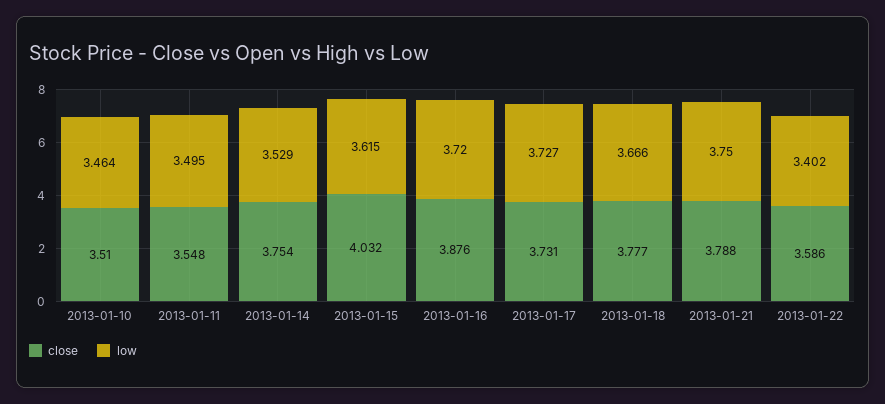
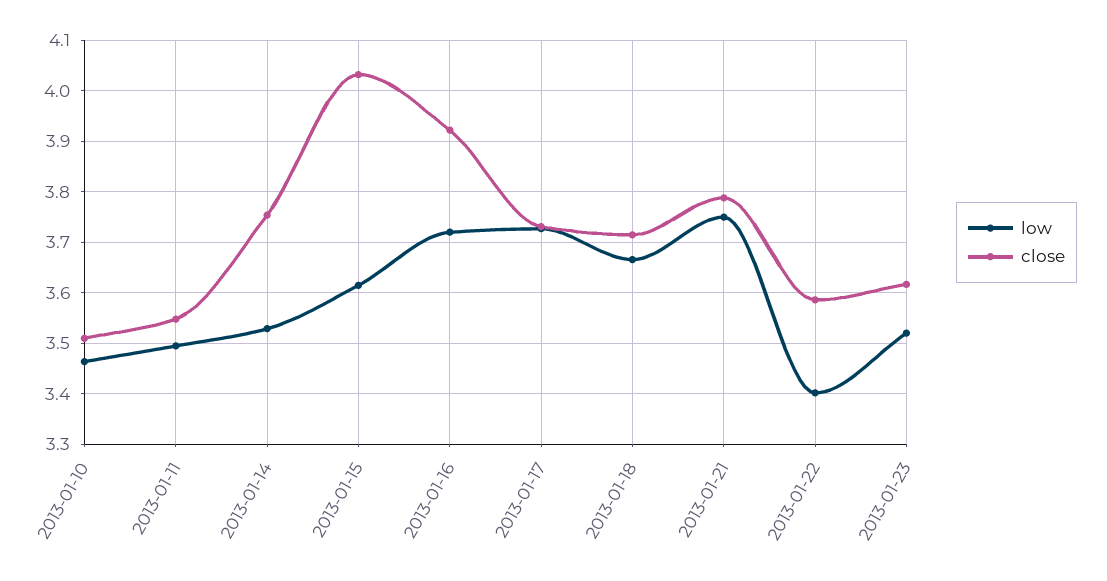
close, 2013-01-16: 3.876 -> 3.92
close, 2013-01-18: 3.777 -> 3.72
low, 2013-01-23: none -> 3.52
close, 2013-01-23: none -> 3.62

